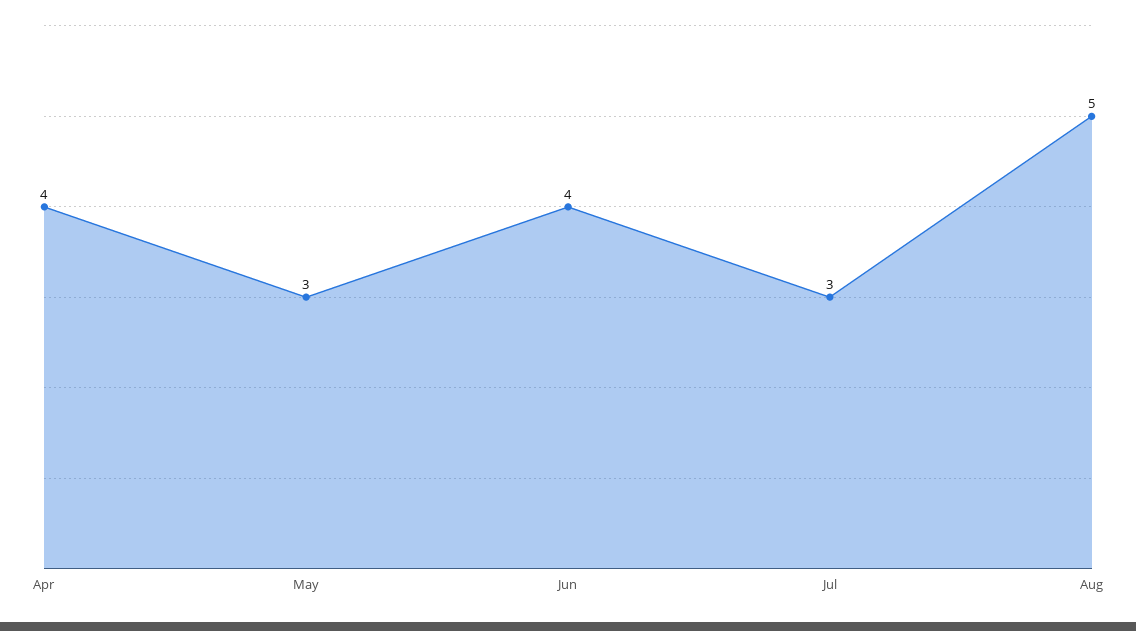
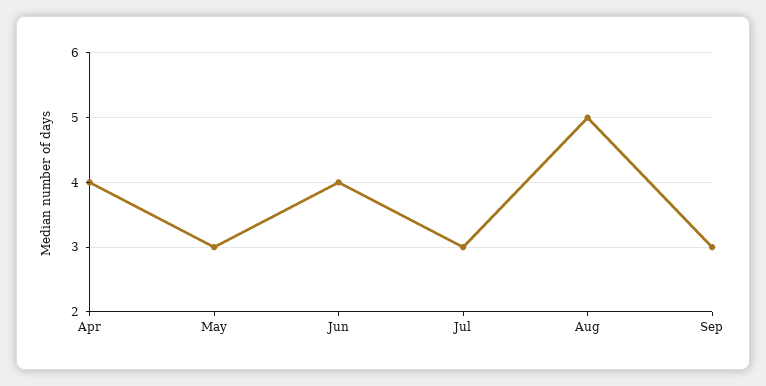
Sep: none -> 3

